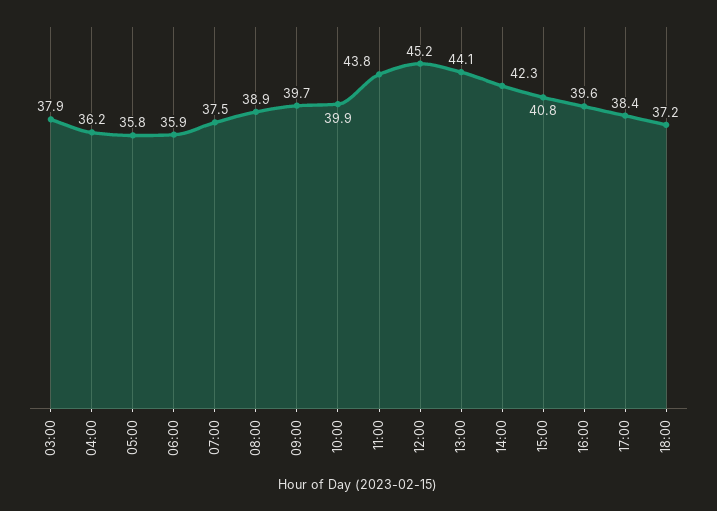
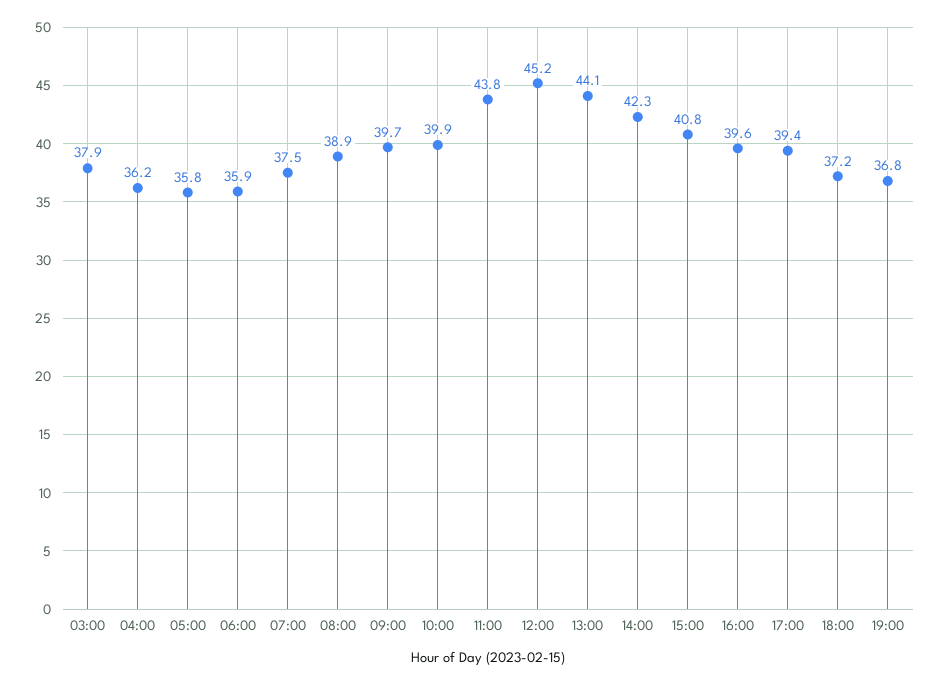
17:00: 38.4 -> 39.4
19:00: none -> 36.8

